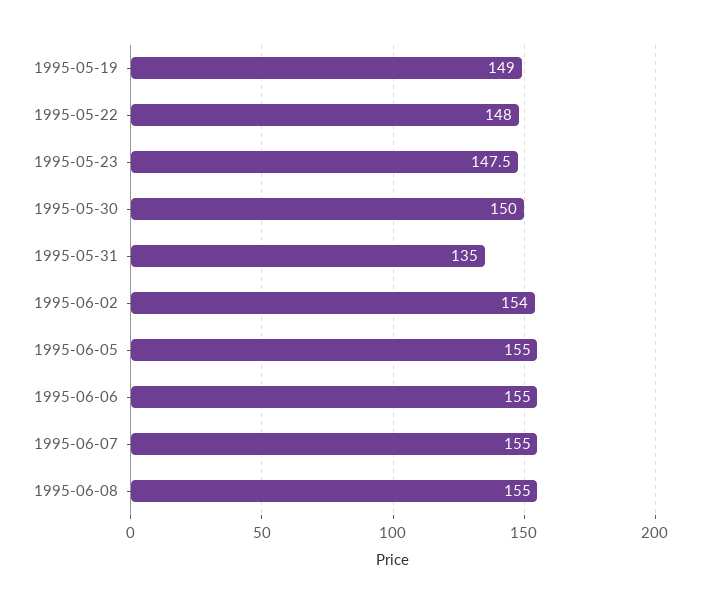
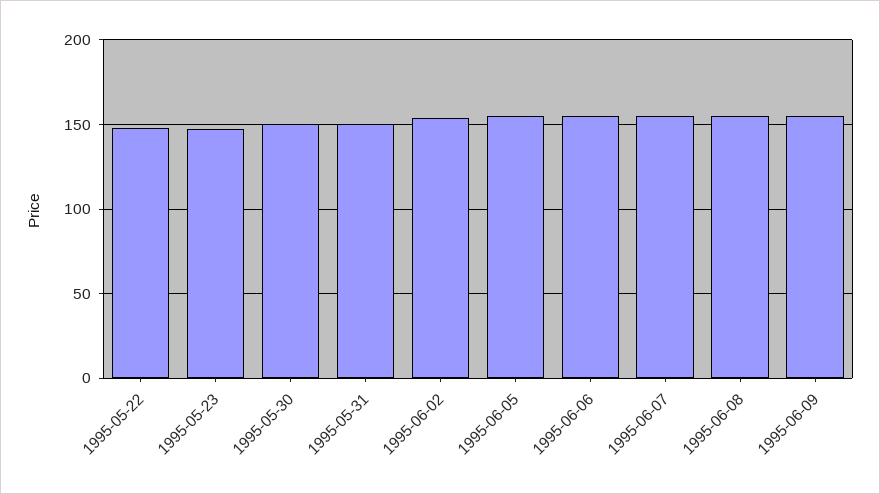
1995-05-19: 149 -> none
1995-05-31: 135 -> 150
1995-06-09: none -> 155

